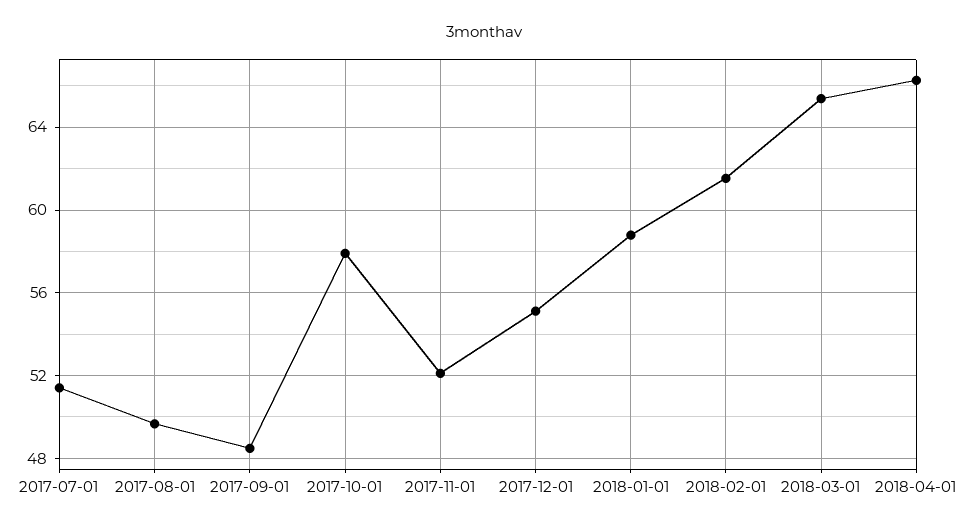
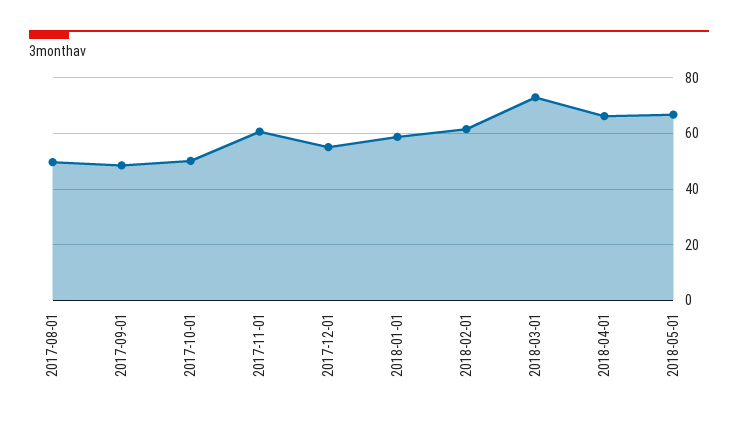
2017-07-01: 51.5 -> none
2017-10-01: 58 -> 50
2017-11-01: 52 -> 60
2018-03-01: 65.5 -> 72.5
2018-05-01: none -> 67.5

